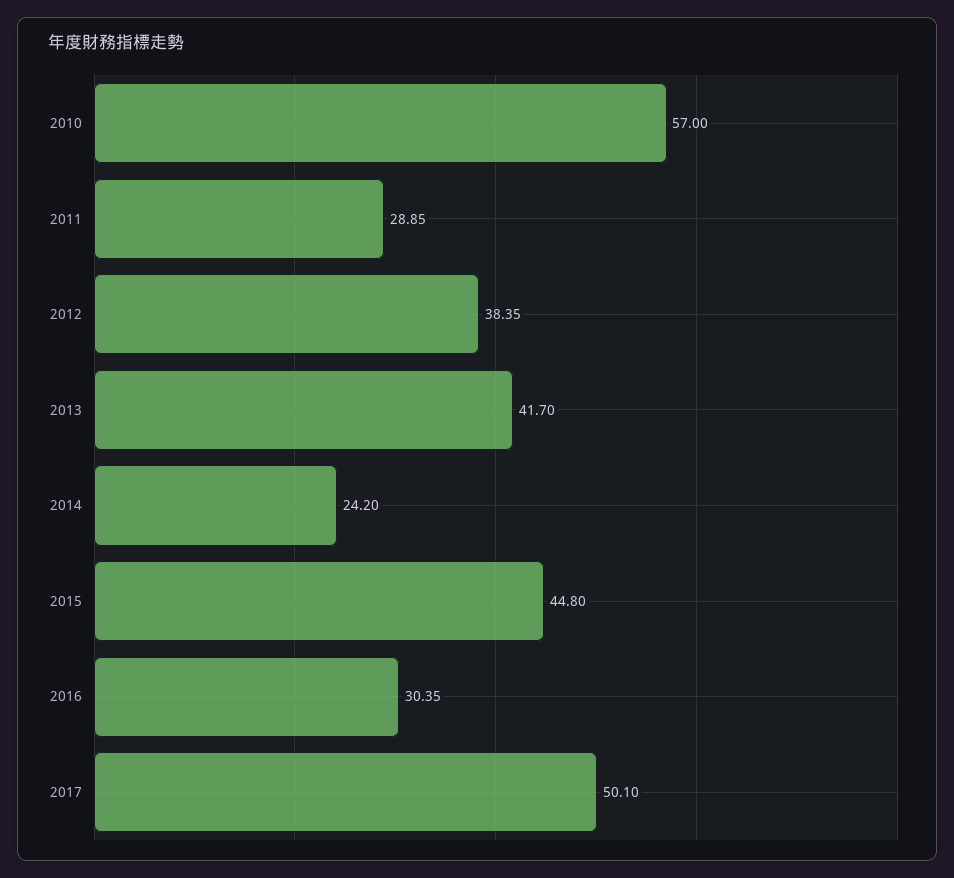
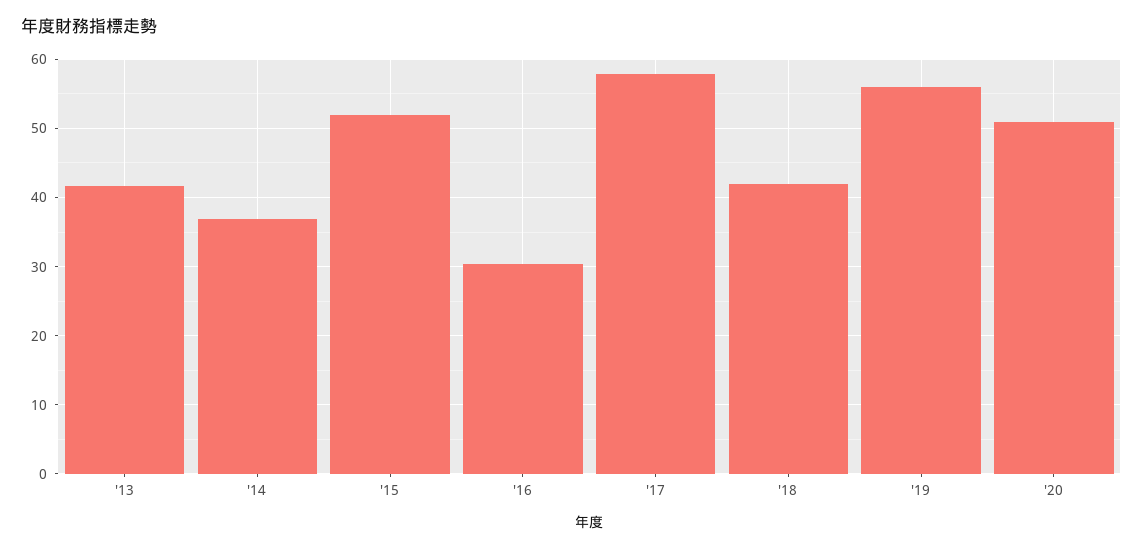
2010: 57 -> none
2011: 28.85 -> none
2012: 38.35 -> none
2014: 24.2 -> 37
2015: 44.8 -> 52
2017: 50.1 -> 58
'18: none -> 42
'19: none -> 56
'20: none -> 51

